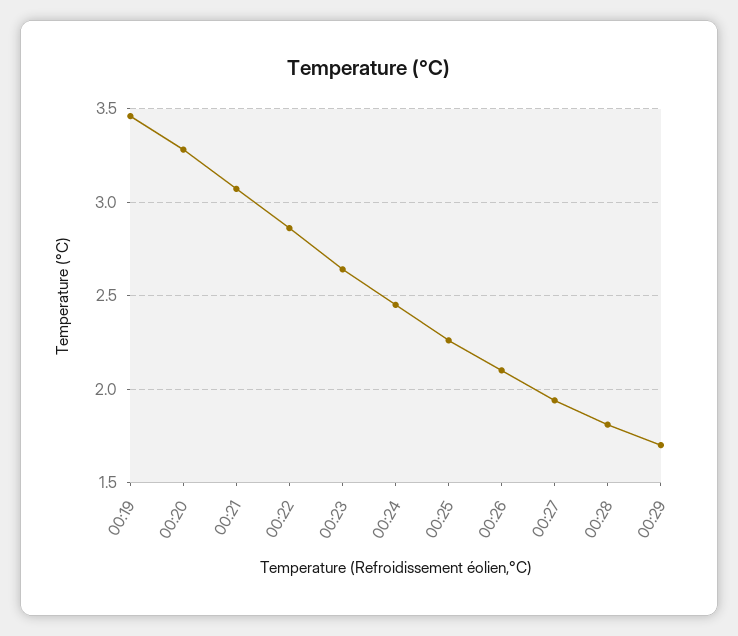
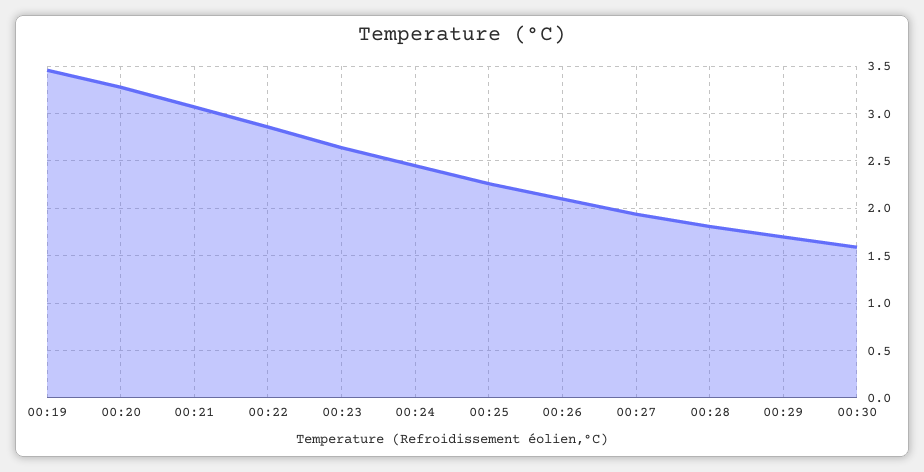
00:30: none -> 1.6

